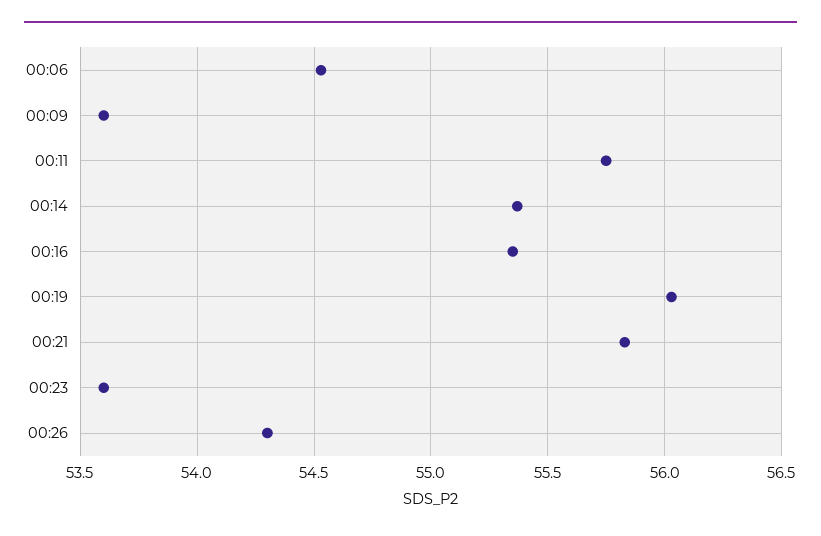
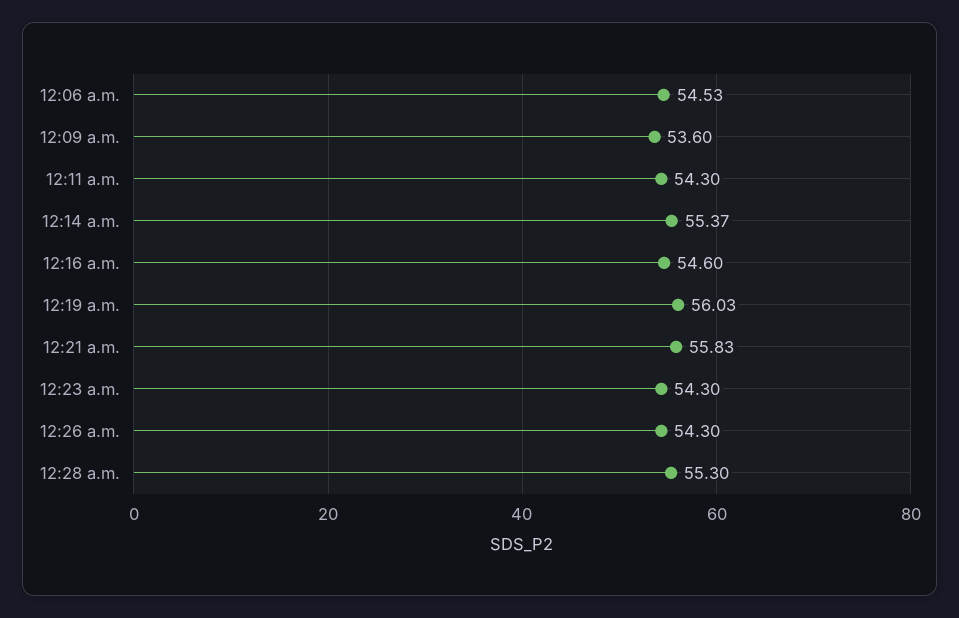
00:11: 55.75 -> 54.3
00:16: 55.35 -> 54.6
00:23: 53.6 -> 54.3
12:28 a.m.: none -> 55.3

